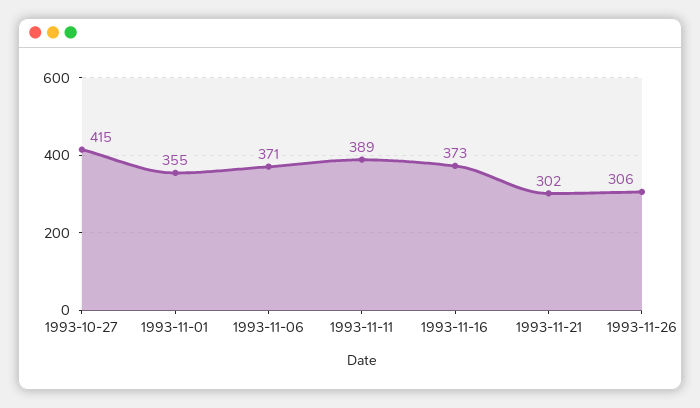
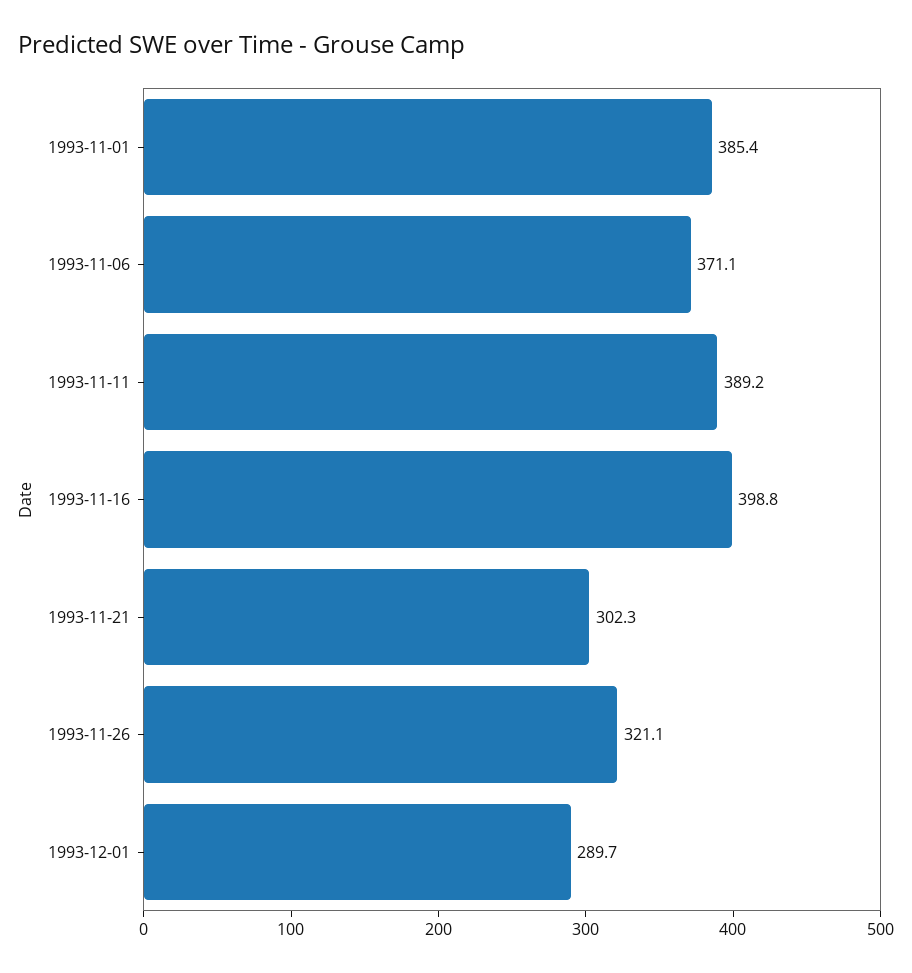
1993-10-27: 415 -> none
1993-11-01: 355 -> 385.4
1993-11-16: 373 -> 398.8
1993-11-26: 306 -> 321.1
1993-12-01: none -> 289.7

